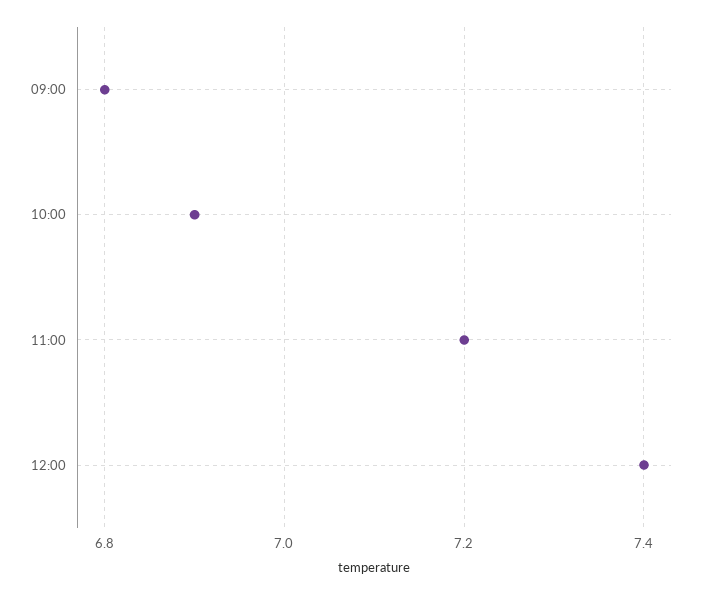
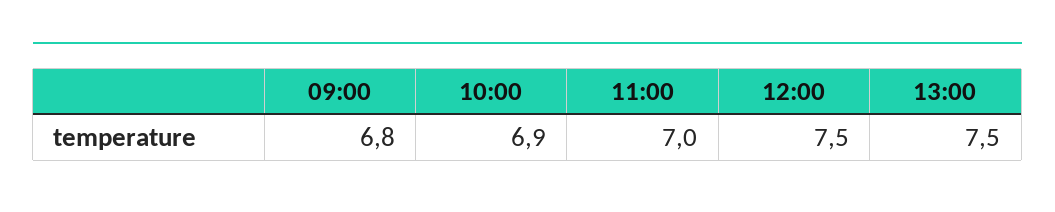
11:00: 7.2 -> 7
12:00: 7.4 -> 7.5
13:00: none -> 7.5

